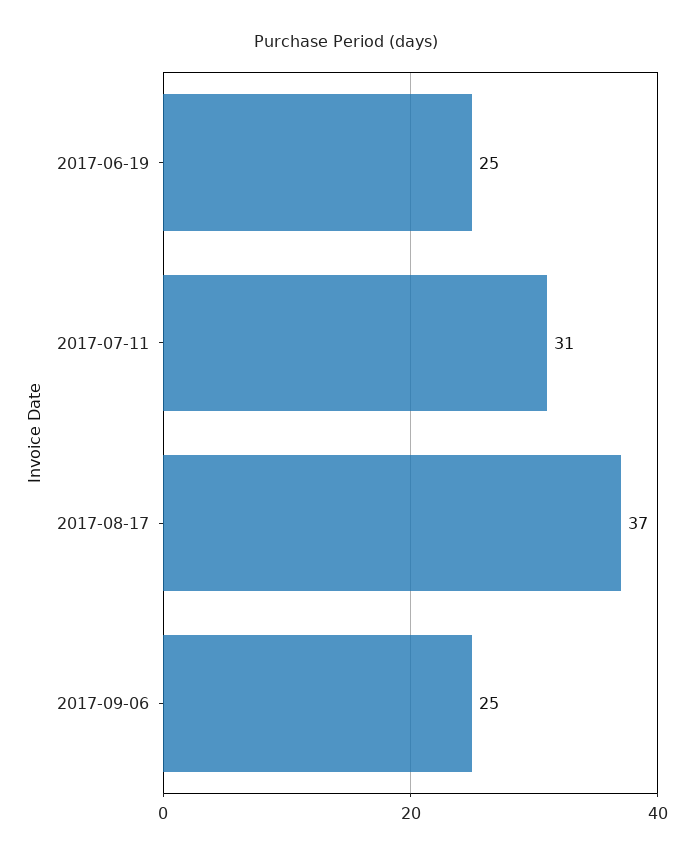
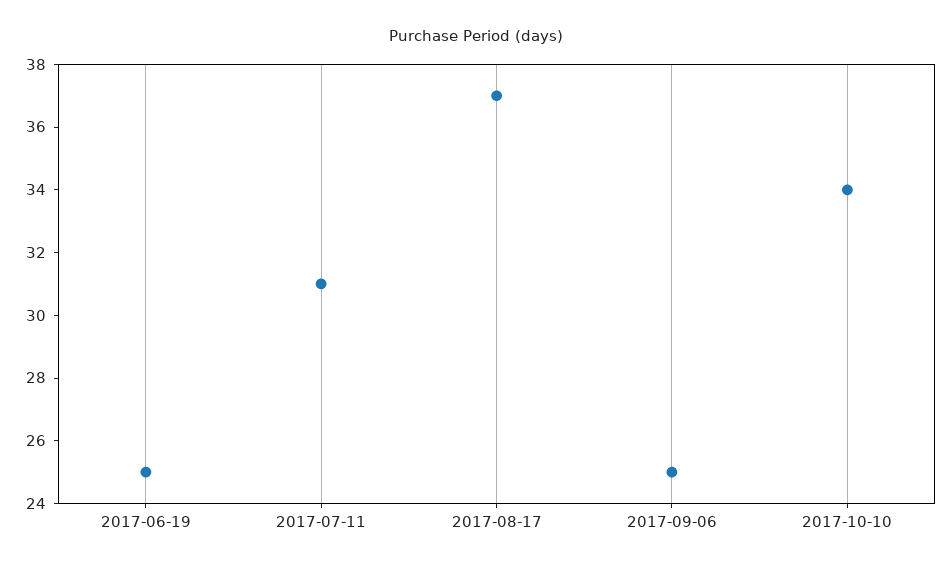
2017-10-10: none -> 34

